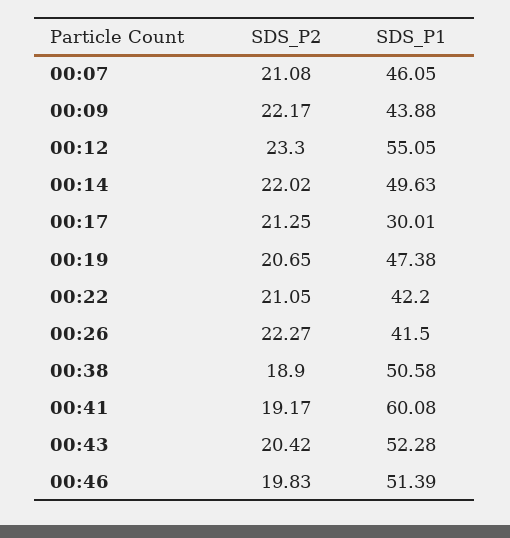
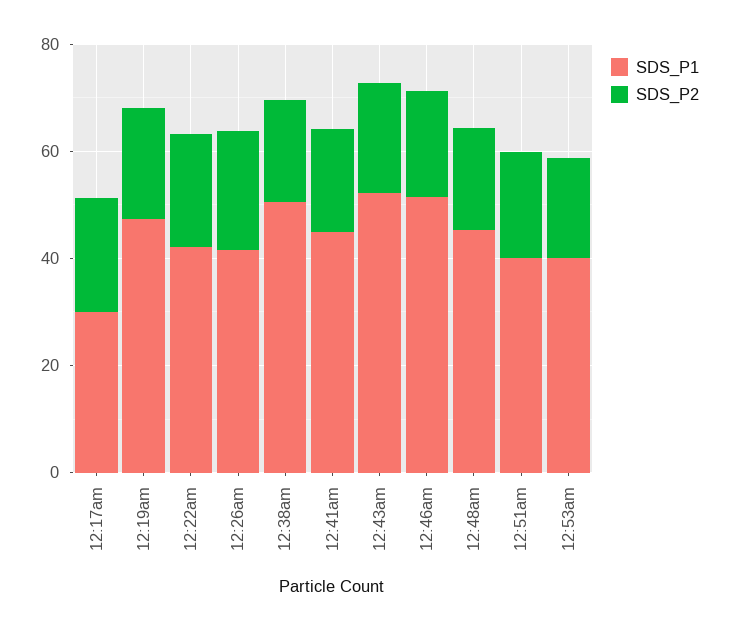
SDS_P2, 00:07: 21.08 -> none
SDS_P1, 00:07: 46.05 -> none
SDS_P2, 00:09: 22.17 -> none
SDS_P1, 00:09: 43.88 -> none
SDS_P2, 00:12: 23.3 -> none
SDS_P1, 00:12: 55.05 -> none
SDS_P2, 00:14: 22.02 -> none
SDS_P1, 00:14: 49.63 -> none
SDS_P1, 00:41: 60.08 -> 45
SDS_P1, 12:48am: none -> 45
SDS_P2, 12:48am: none -> 20
SDS_P1, 12:51am: none -> 40
SDS_P2, 12:51am: none -> 20
SDS_P1, 12:53am: none -> 40
SDS_P2, 12:53am: none -> 20

